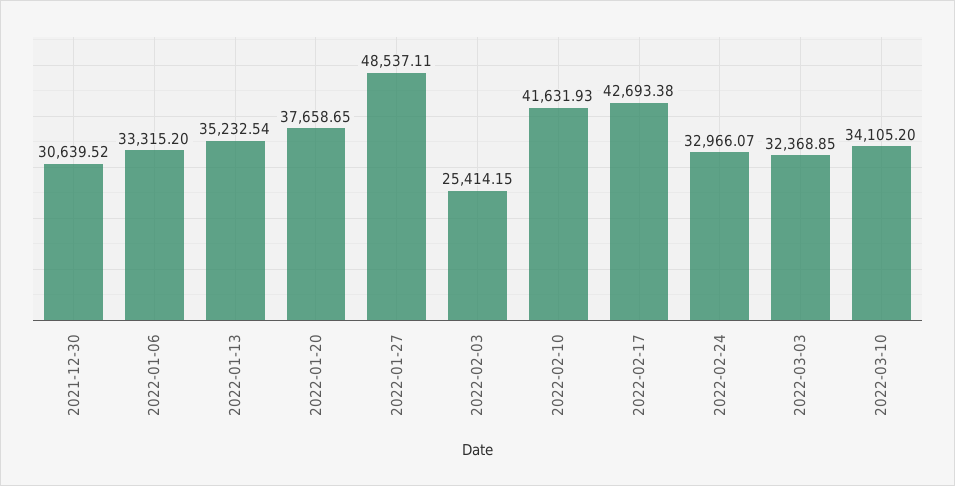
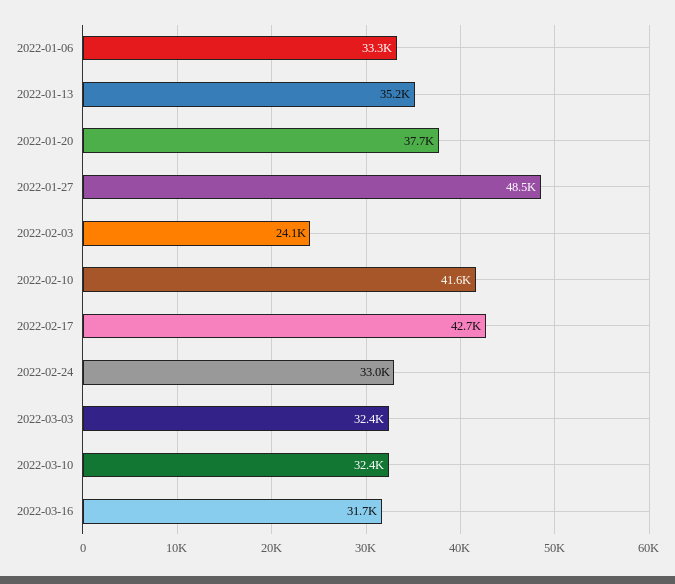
2021-12-30: 30639.52 -> none
2022-02-03: 25414.15 -> 24100
2022-03-10: 34105.2 -> 32400
2022-03-16: none -> 31700

